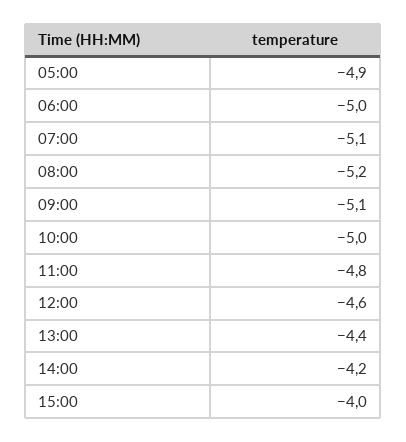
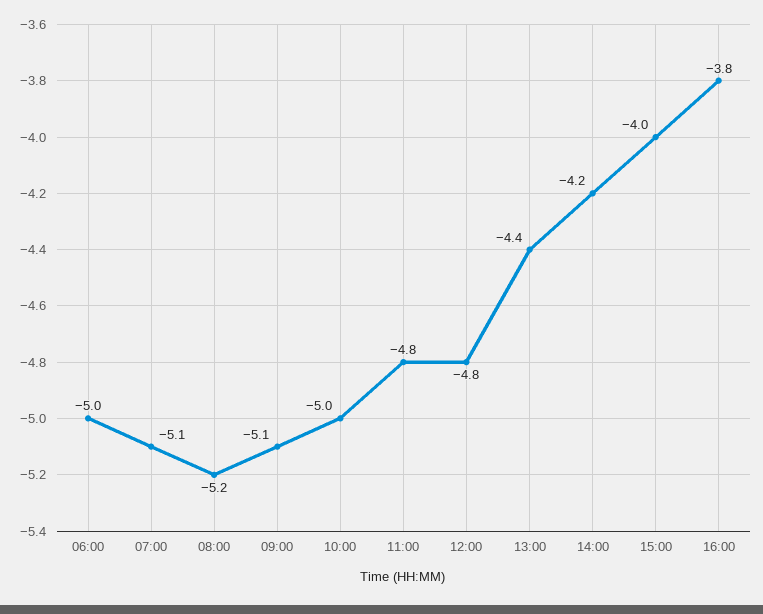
05:00: -4.9 -> none
12:00: -4.6 -> -4.8
16:00: none -> -3.8

